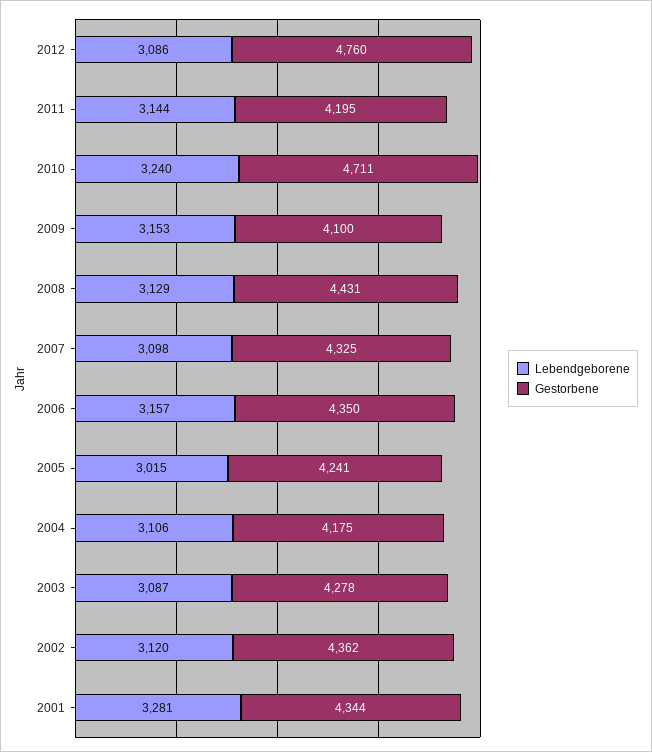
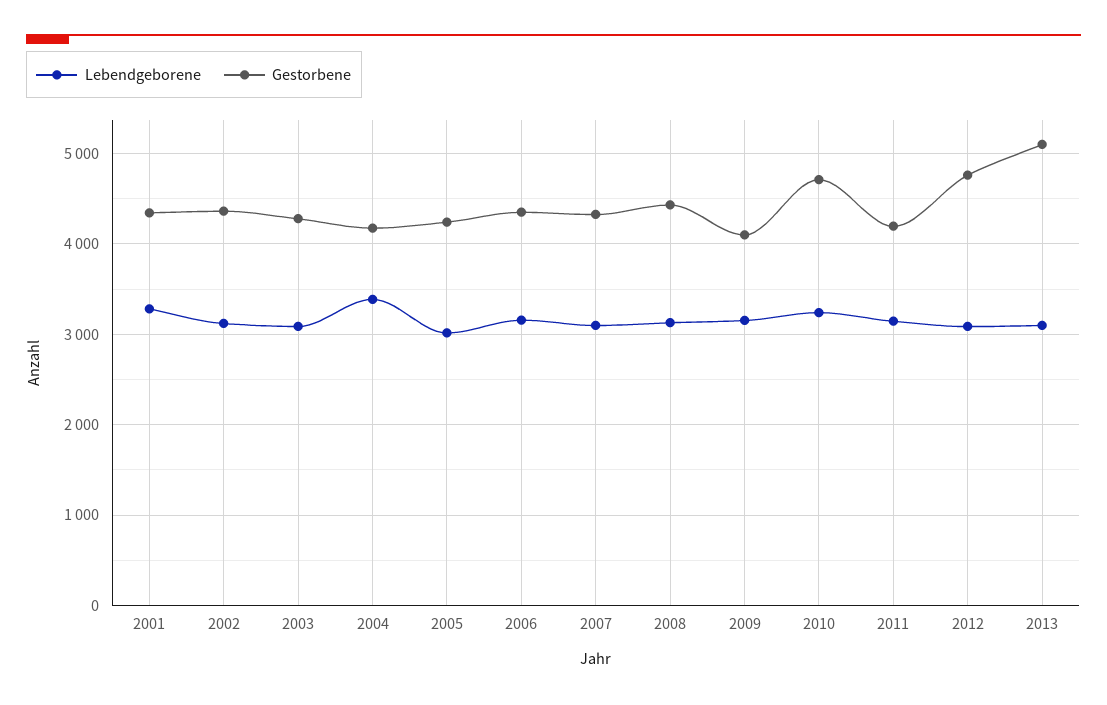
Lebendgeborene, 2004: 3106 -> 3400
Lebendgeborene, 2013: none -> 3100
Gestorbene, 2013: none -> 5100

